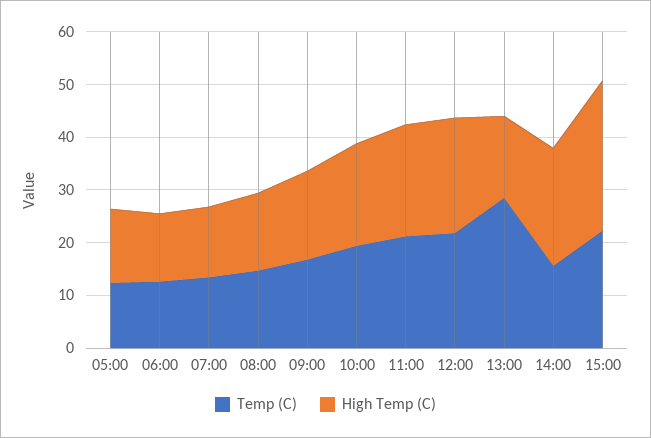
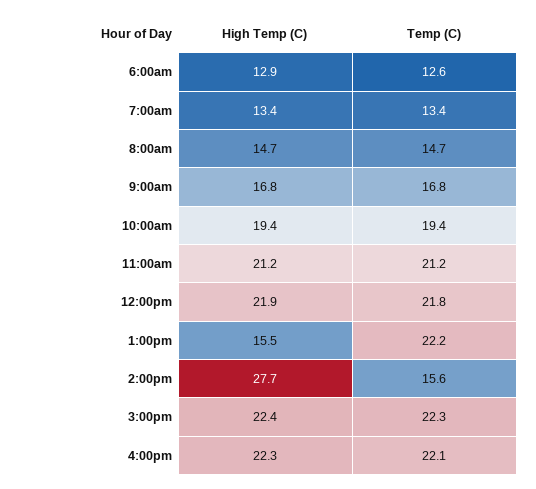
Temp (C), 05:00: 12 -> none
High Temp (C), 05:00: 14 -> none
Temp (C), 13:00: 28 -> 22.2
High Temp (C), 14:00: 22 -> 27.7
High Temp (C), 15:00: 28 -> 22.4
High Temp (C), 4:00pm: none -> 22.3
Temp (C), 4:00pm: none -> 22.1

